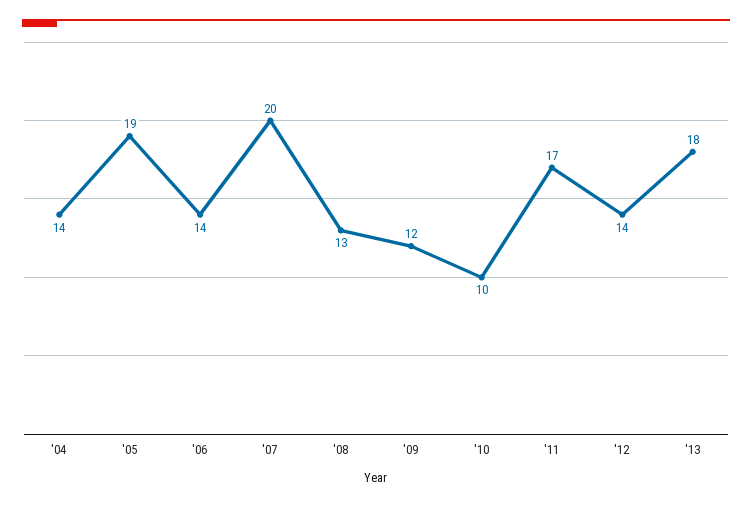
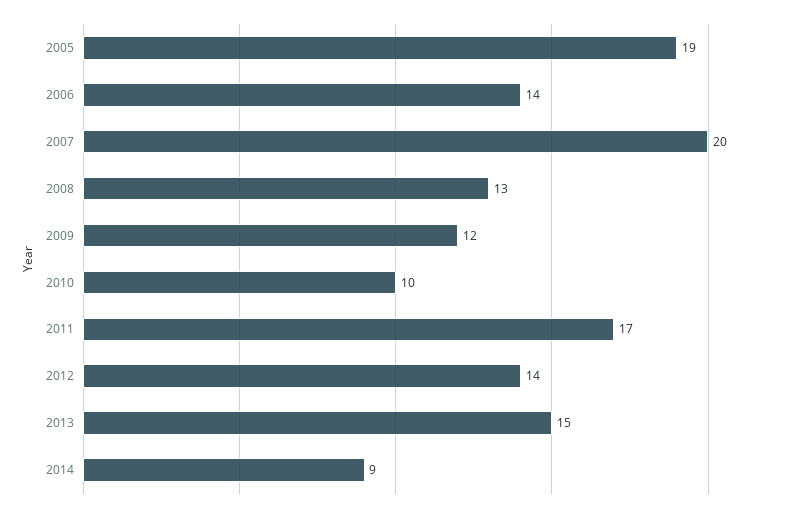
'04: 14 -> none
'13: 18 -> 15
2014: none -> 9

